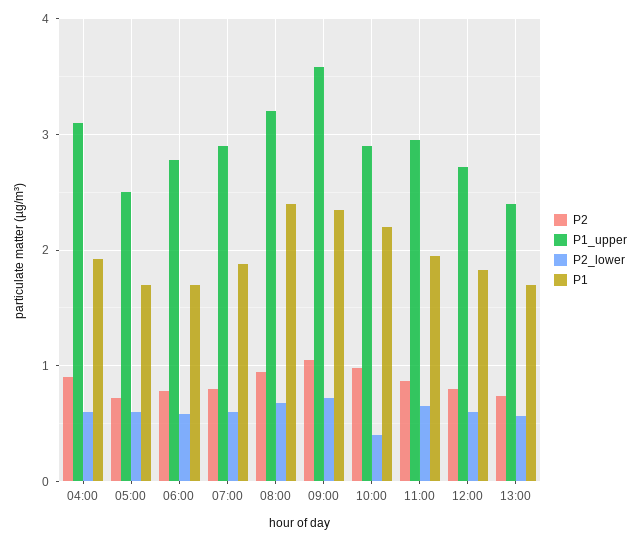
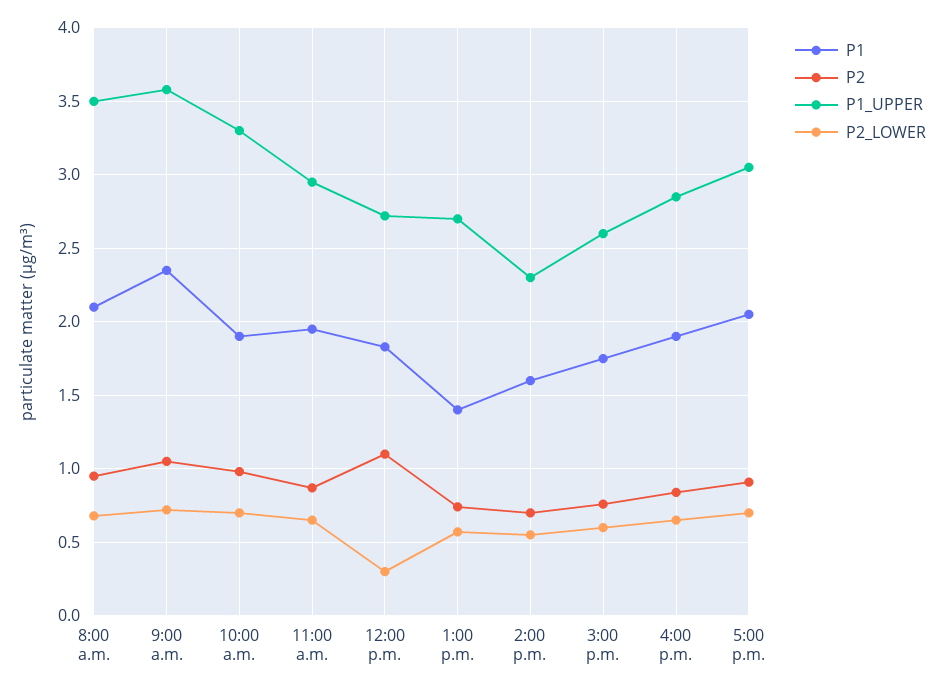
P2, 04:00: 0.9 -> none
P1_upper, 04:00: 3.1 -> none
P2_lower, 04:00: 0.6 -> none
P1, 04:00: 1.9 -> none
P2, 05:00: 0.7 -> none
P1_upper, 05:00: 2.5 -> none
P2_lower, 05:00: 0.6 -> none
P1, 05:00: 1.7 -> none
P2, 06:00: 0.8 -> none
P1_upper, 06:00: 2.8 -> none
P2_lower, 06:00: 0.6 -> none
P1, 06:00: 1.7 -> none
P2, 07:00: 0.8 -> none
P1_upper, 07:00: 2.9 -> none
P2_lower, 07:00: 0.6 -> none
P1, 07:00: 1.9 -> none
P1_upper, 08:00: 3.2 -> 3.5
P1, 08:00: 2.4 -> 2.1
P1_upper, 10:00: 2.9 -> 3.3
P2_lower, 10:00: 0.4 -> 0.7
P1, 10:00: 2.2 -> 1.9
P2, 12:00: 0.8 -> 1.1
P2_lower, 12:00: 0.6 -> 0.3
P1_upper, 13:00: 2.4 -> 2.7
P1, 13:00: 1.7 -> 1.4
P1, 2:00 p.m.: none -> 1.6
P2, 2:00 p.m.: none -> 0.7
P1_upper, 2:00 p.m.: none -> 2.3
P2_lower, 2:00 p.m.: none -> 0.55
P1, 3:00 p.m.: none -> 1.75
P2, 3:00 p.m.: none -> 0.75
P1_upper, 3:00 p.m.: none -> 2.6
P2_lower, 3:00 p.m.: none -> 0.6
P1, 4:00 p.m.: none -> 1.9
P2, 4:00 p.m.: none -> 0.85
P1_upper, 4:00 p.m.: none -> 2.85
P2_lower, 4:00 p.m.: none -> 0.65
P1, 5:00 p.m.: none -> 2.05
P2, 5:00 p.m.: none -> 0.9
P1_upper, 5:00 p.m.: none -> 3.05
P2_lower, 5:00 p.m.: none -> 0.7

